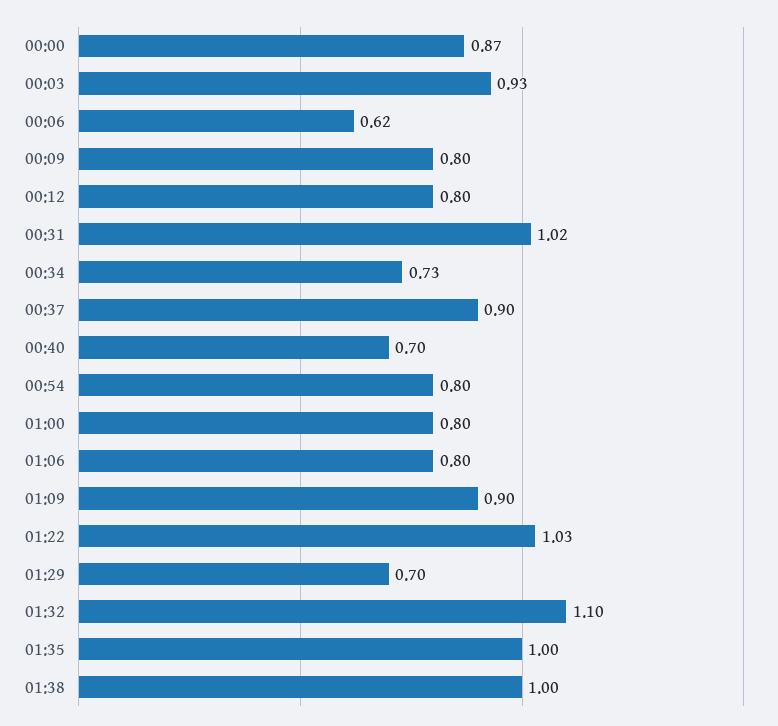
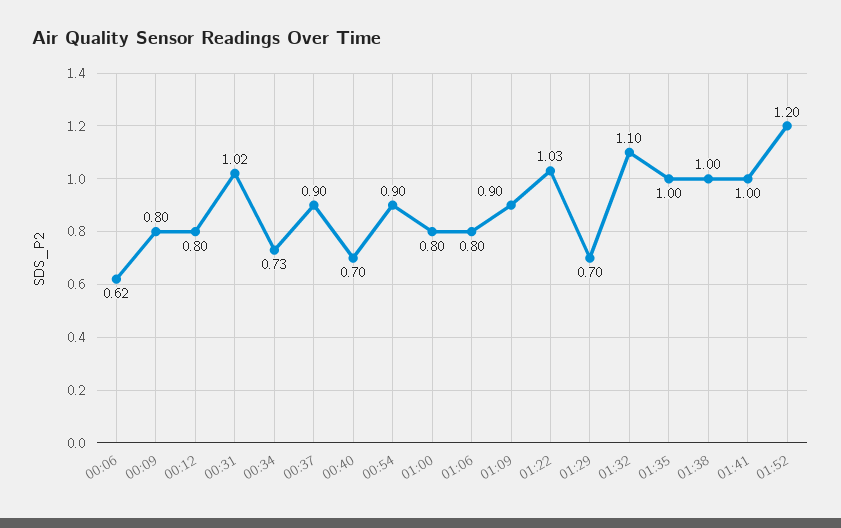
00:00: 0.87 -> none
00:03: 0.93 -> none
00:54: 0.8 -> 0.9
01:41: none -> 1
01:52: none -> 1.2

